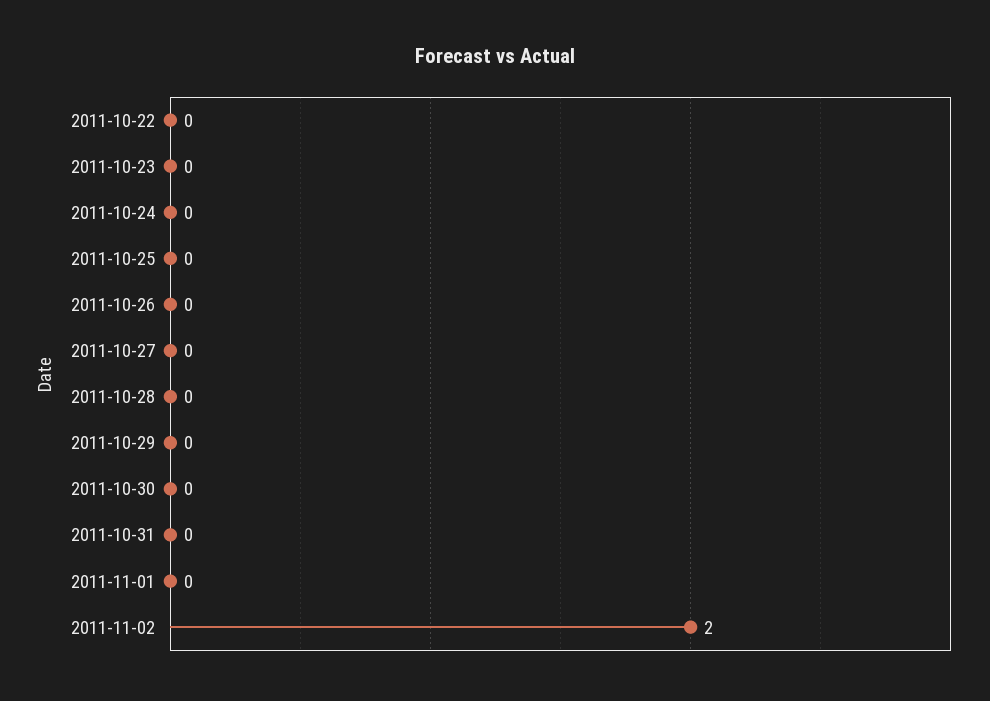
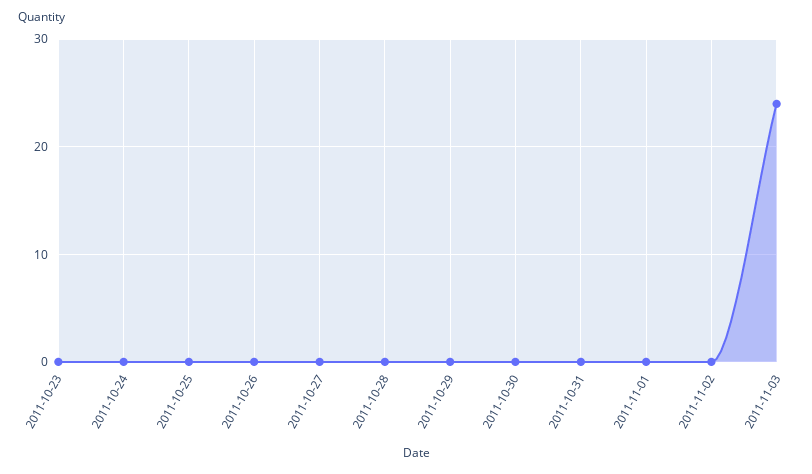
2011-10-22: 0 -> none
2011-11-02: 2 -> 0
2011-11-03: none -> 24

